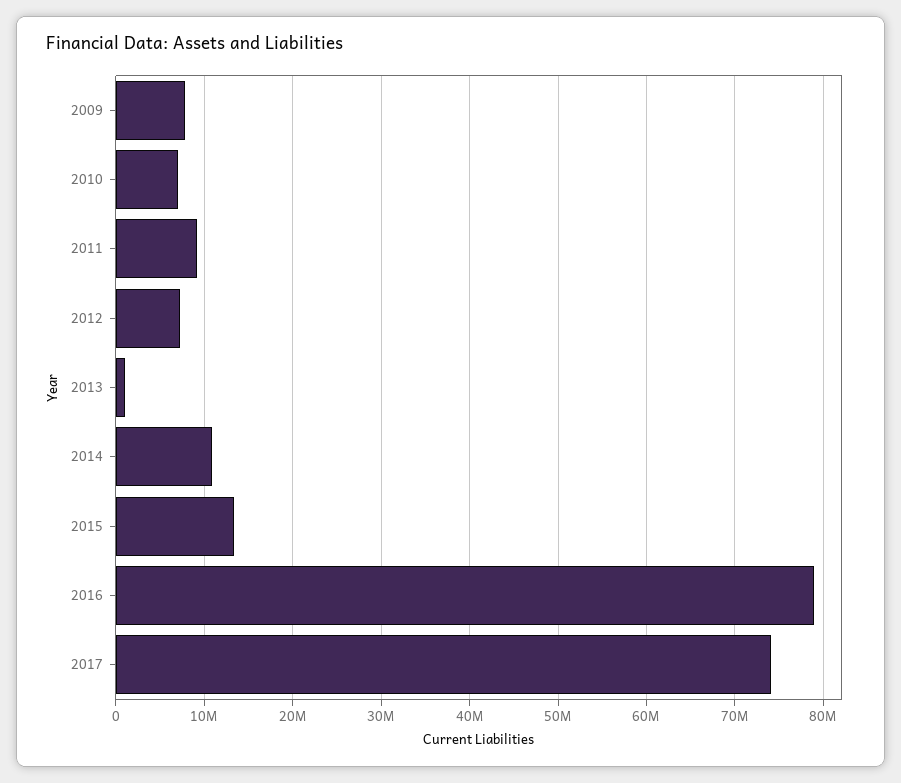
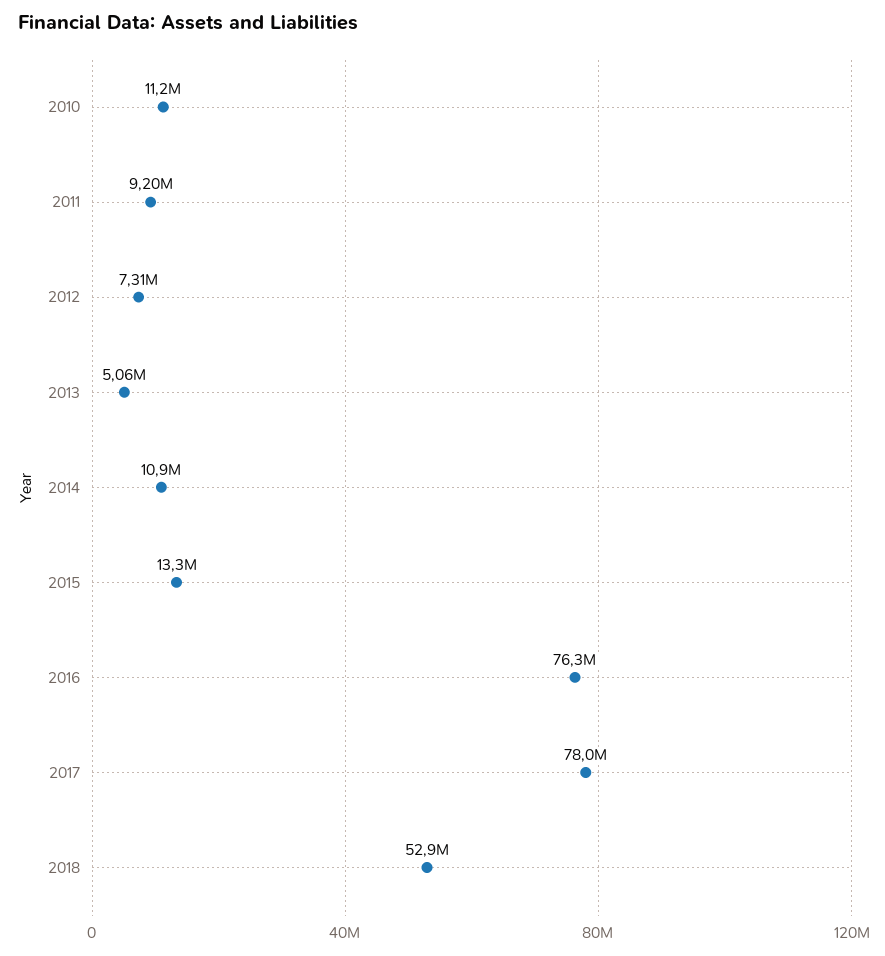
2009: 8000000 -> none
2010: 7000000 -> 11200000
2013: 1000000 -> 5060000
2016: 79000000 -> 76300000
2017: 74000000 -> 78000000
2018: none -> 52900000

